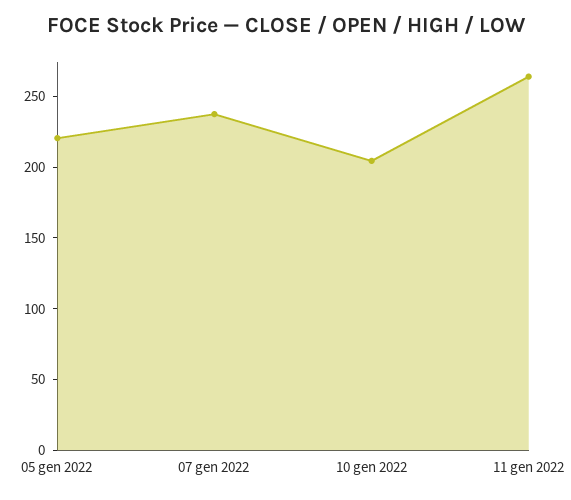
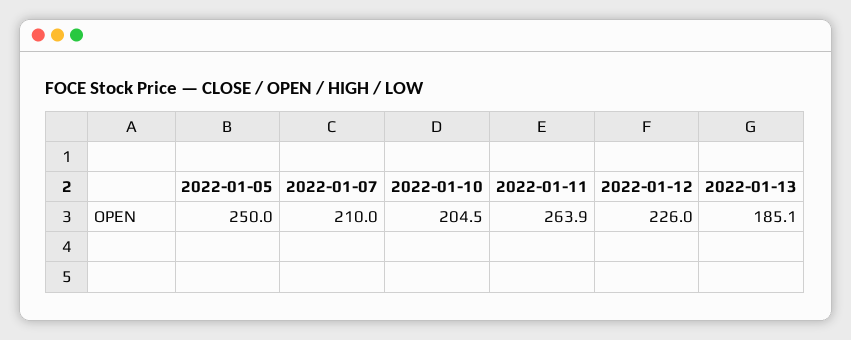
05 gen 2022: 220 -> 250
07 gen 2022: 240 -> 210
2022-01-12: none -> 226
2022-01-13: none -> 185.1

